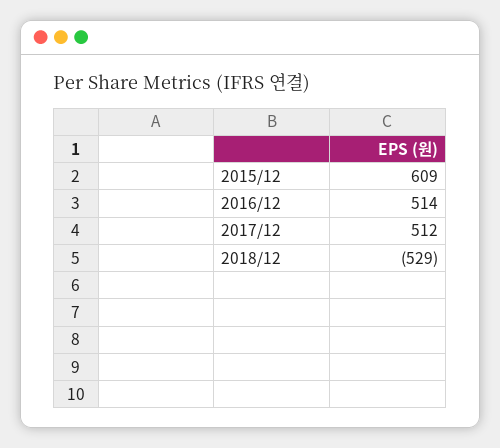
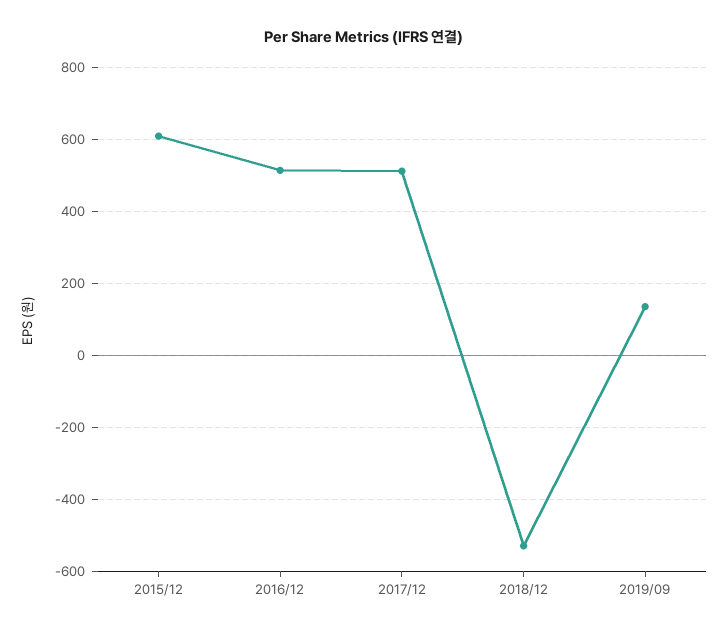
2019/09: none -> 140

